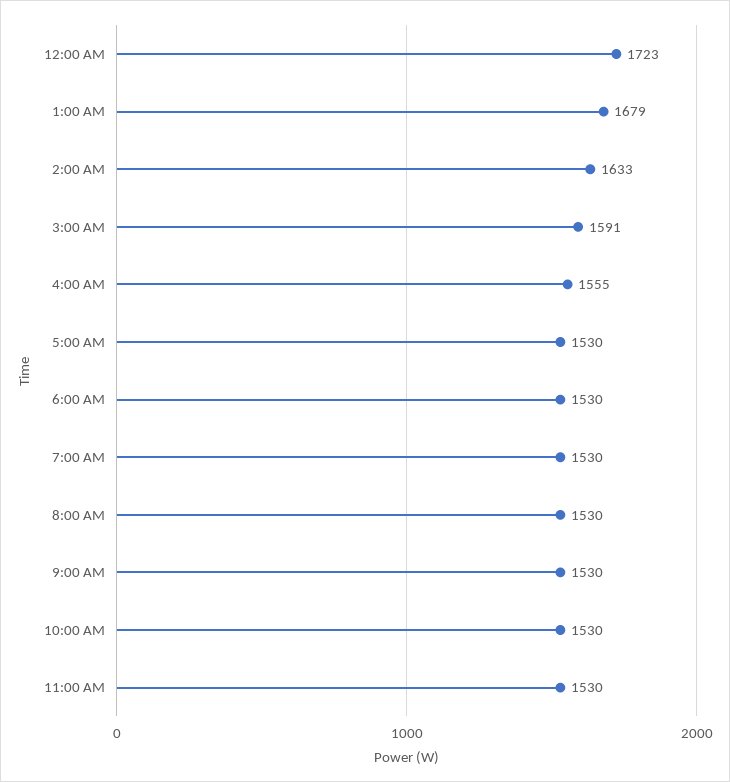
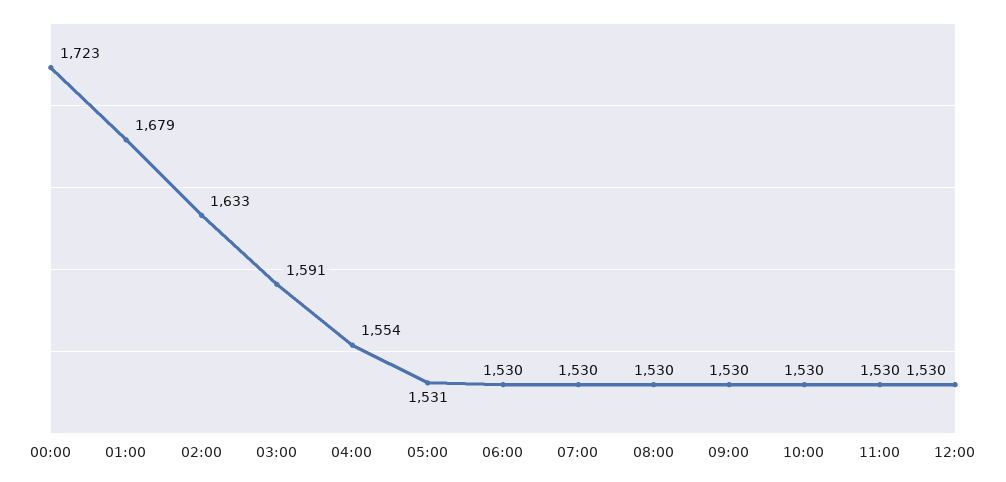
4:00 AM: 1555 -> 1554
5:00 AM: 1530 -> 1531
12:00: none -> 1530

